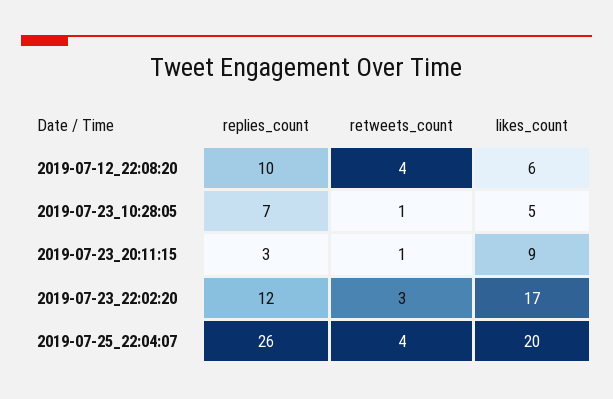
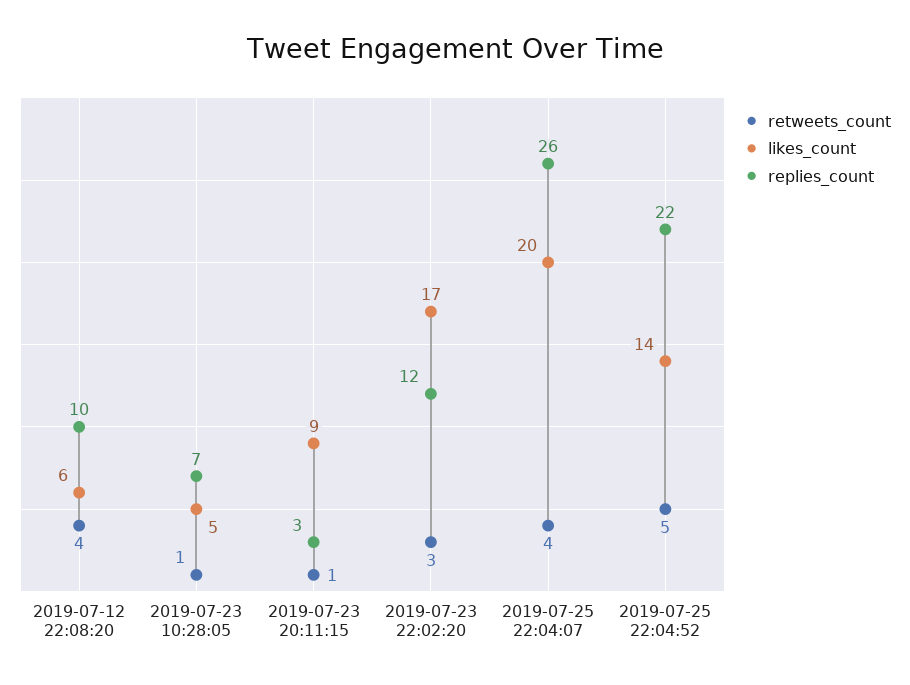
retweets_count, 2019-07-25 22:04:52: none -> 5
likes_count, 2019-07-25 22:04:52: none -> 14
replies_count, 2019-07-25 22:04:52: none -> 22

